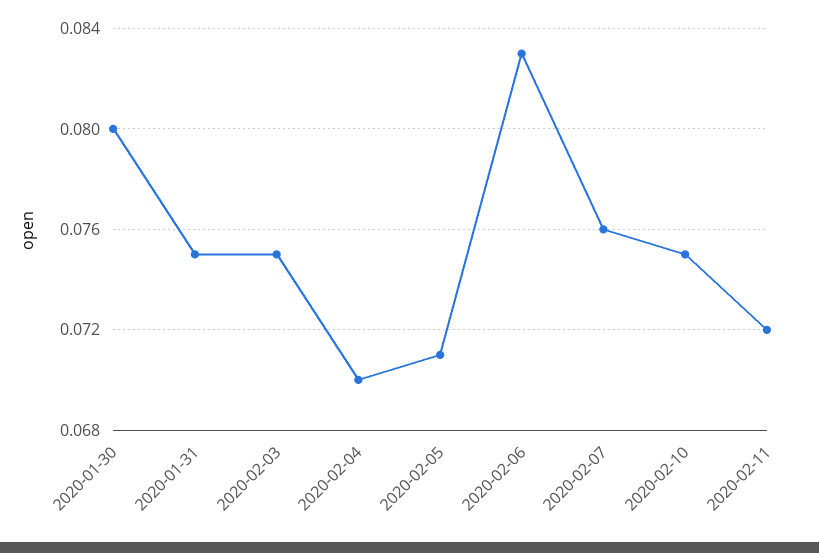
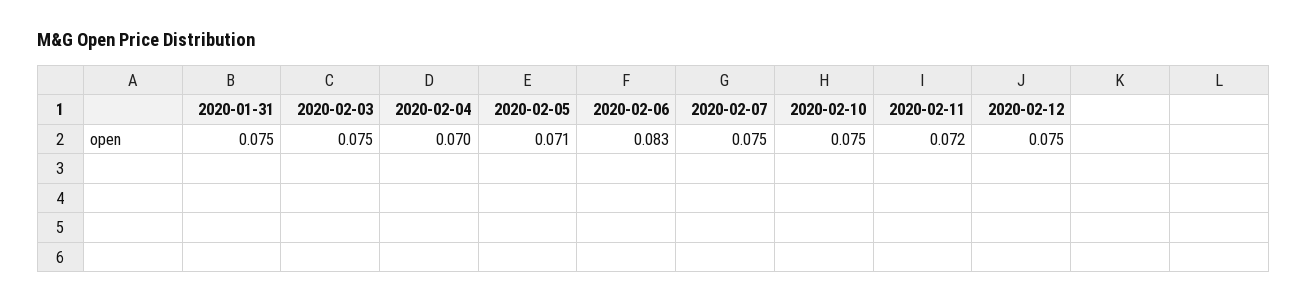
2020-01-30: 0.08 -> none
2020-02-07: 0.076 -> 0.075
2020-02-12: none -> 0.075

